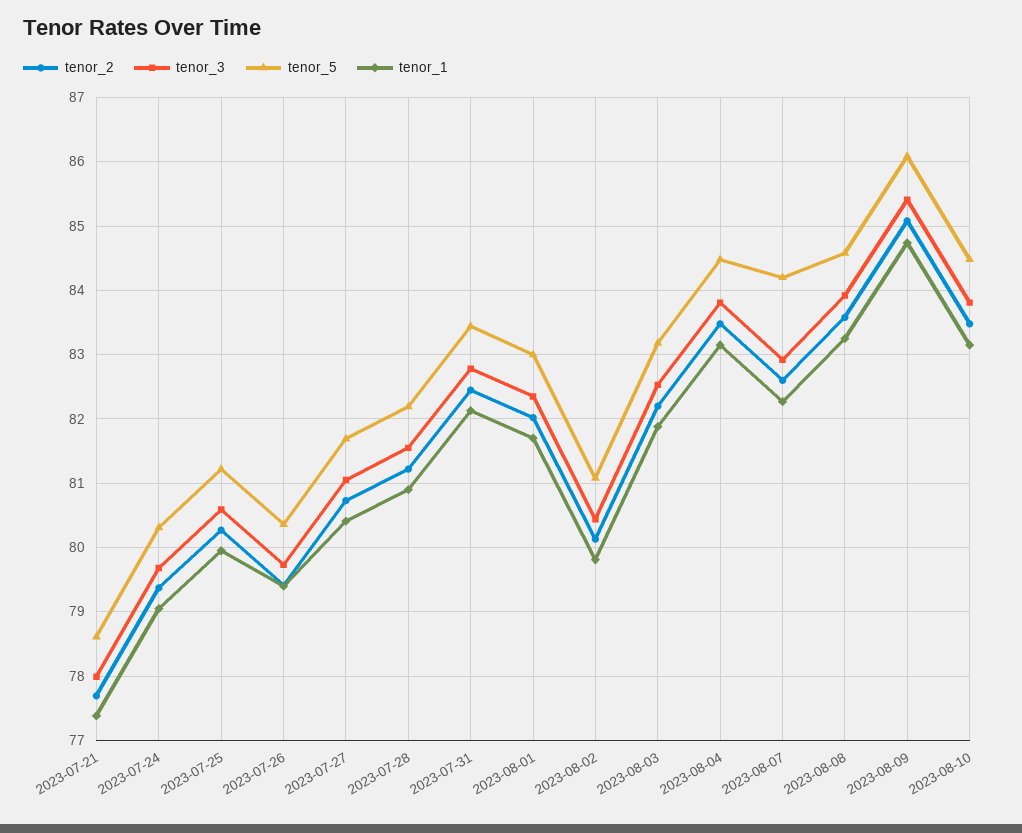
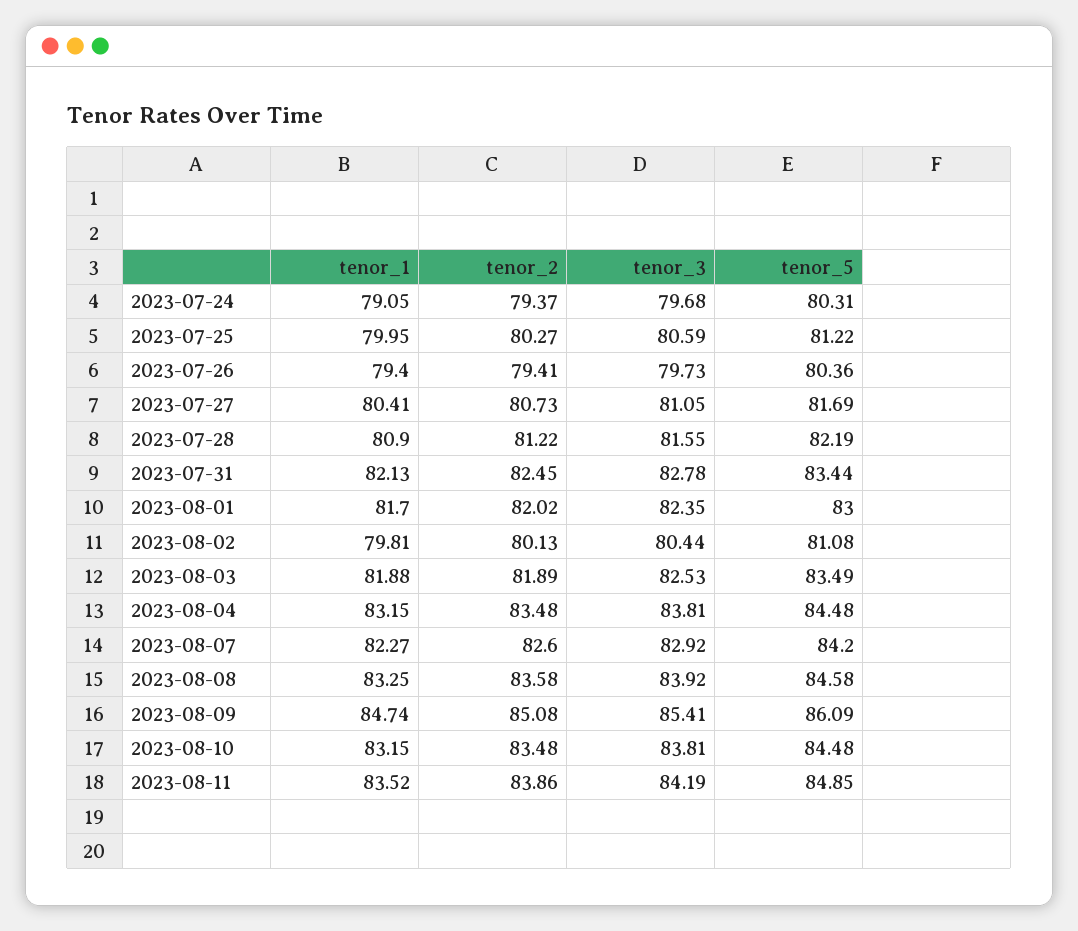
tenor_2, 2023-07-21: 77.7 -> none
tenor_3, 2023-07-21: 78 -> none
tenor_5, 2023-07-21: 78.6 -> none
tenor_1, 2023-07-21: 77.4 -> none
tenor_2, 2023-08-03: 82.2 -> 81.89
tenor_5, 2023-08-03: 83.2 -> 83.49
tenor_1, 2023-08-11: none -> 83.52
tenor_2, 2023-08-11: none -> 83.86
tenor_3, 2023-08-11: none -> 84.19
tenor_5, 2023-08-11: none -> 84.85

